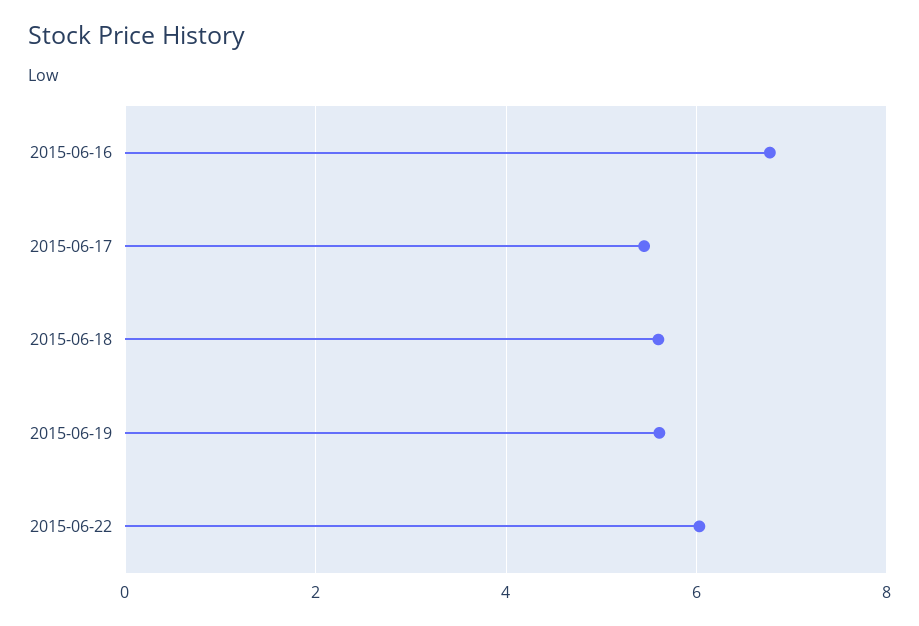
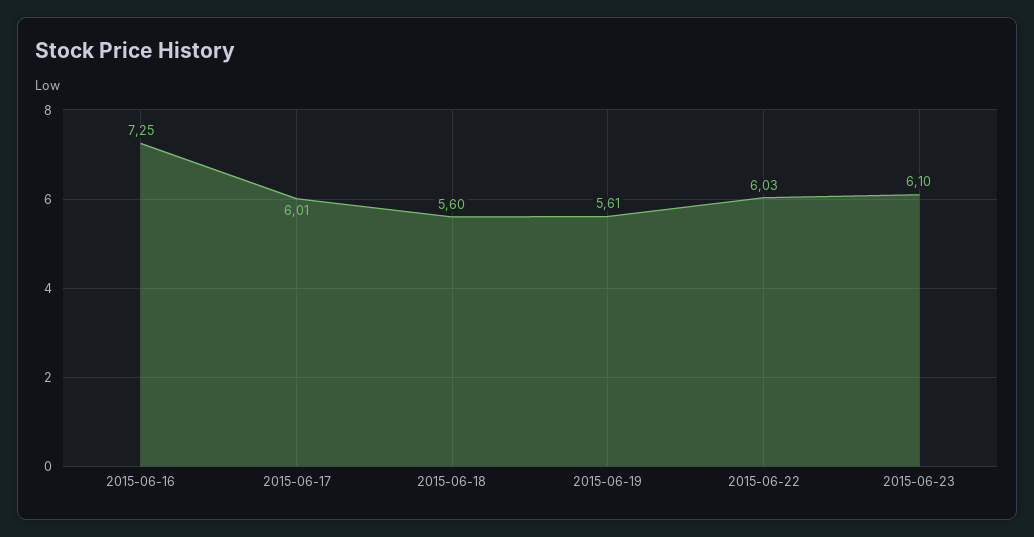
2015-06-16: 6.8 -> 7.25
2015-06-17: 5.4 -> 6.01
2015-06-23: none -> 6.1

